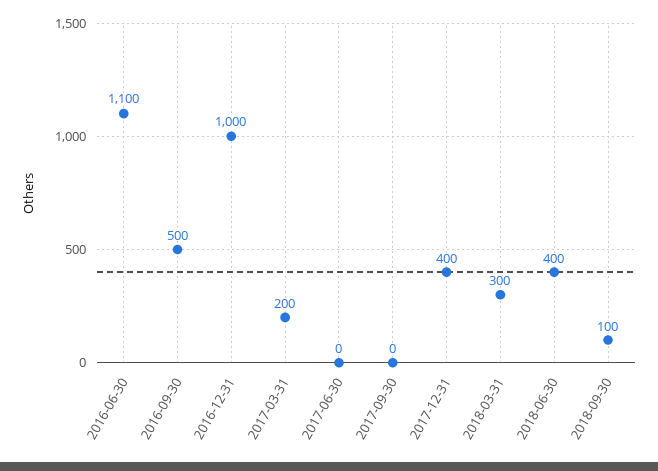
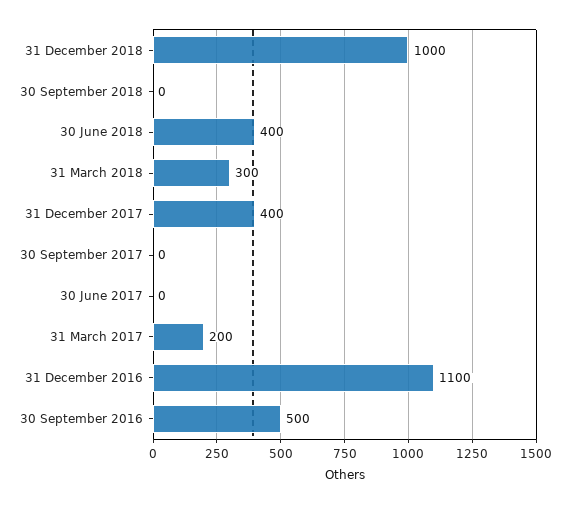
2016-06-30: 1100 -> none
2016-12-31: 1000 -> 1100
2018-09-30: 100 -> 0
31 December 2018: none -> 1000

